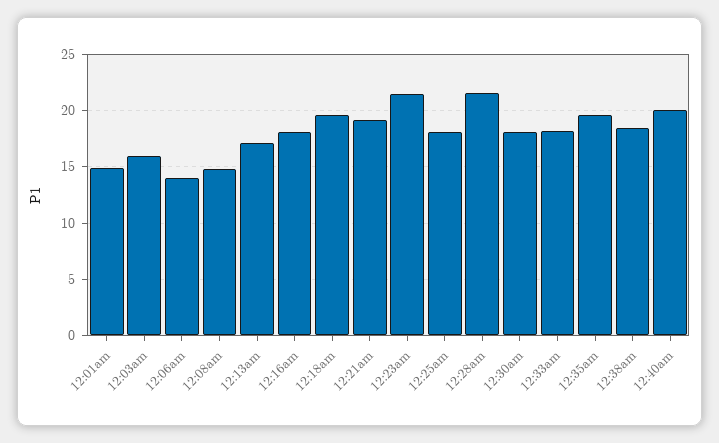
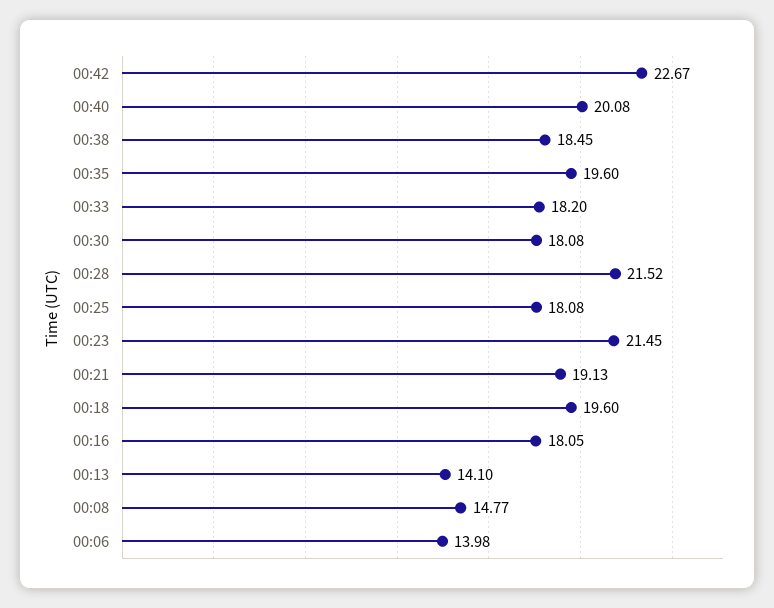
12:01am: 15 -> none
12:03am: 16 -> none
12:13am: 17 -> 14.1
00:42: none -> 22.67

